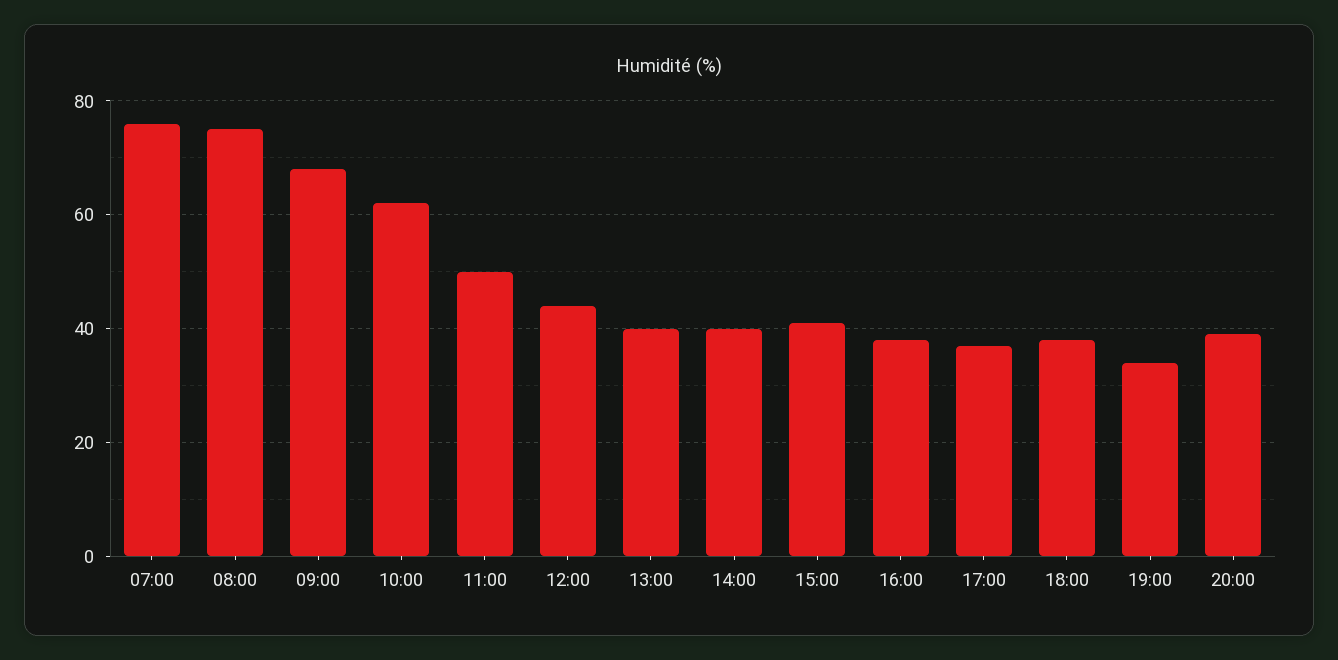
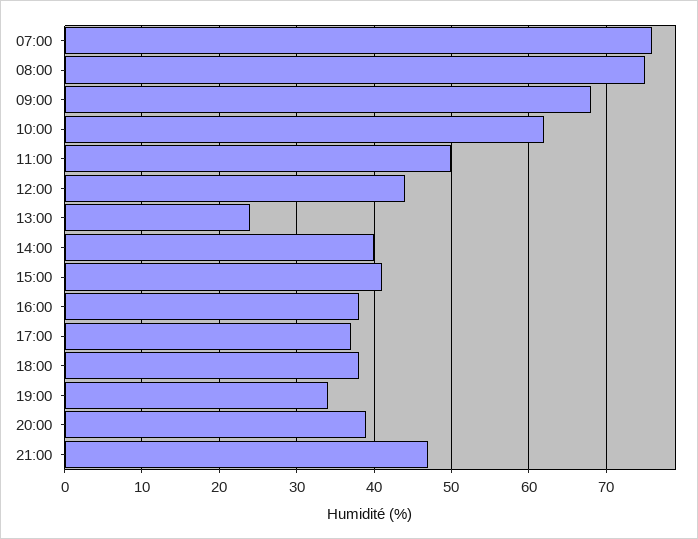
13:00: 40 -> 24
21:00: none -> 47

